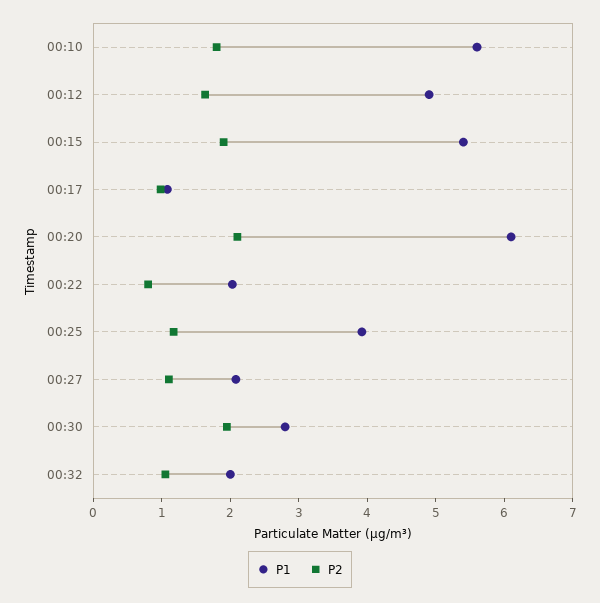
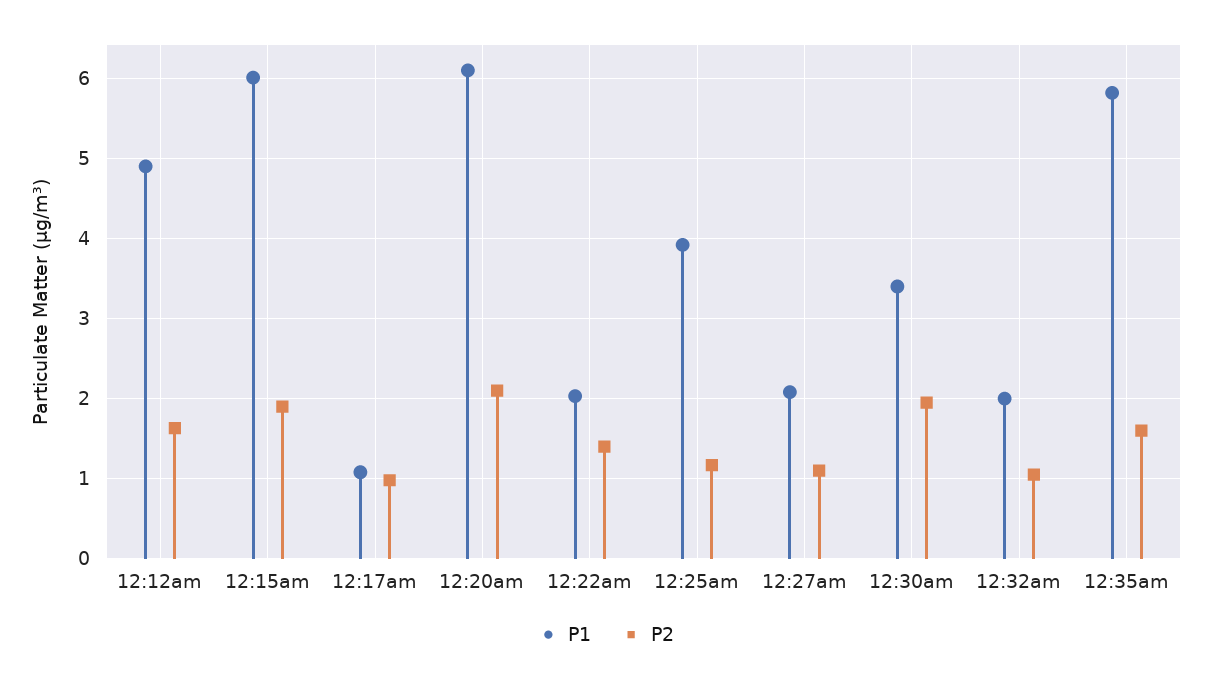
P1, 00:10: 5.6 -> none
P2, 00:10: 1.8 -> none
P1, 00:15: 5.4 -> 6
P2, 00:22: 0.8 -> 1.4
P1, 00:30: 2.8 -> 3.4
P1, 12:35am: none -> 5.8
P2, 12:35am: none -> 1.6

